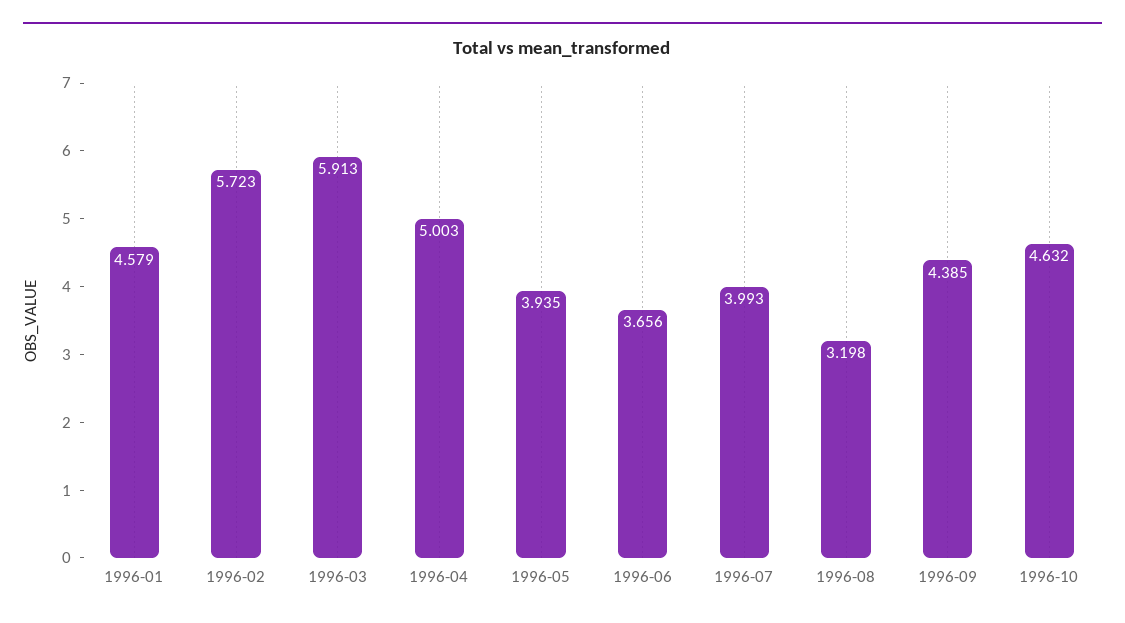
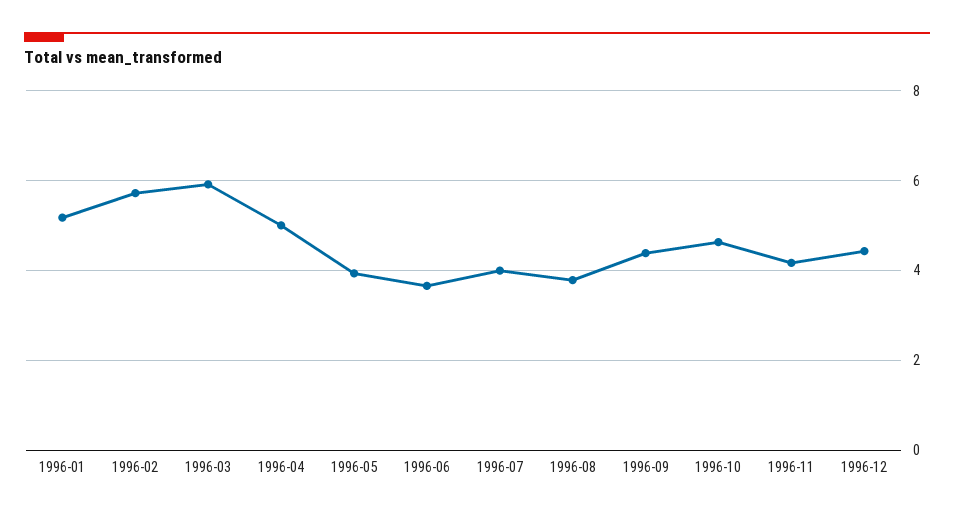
1996-01: 4.579 -> 5.2
1996-08: 3.198 -> 3.8
1996-11: none -> 4.2
1996-12: none -> 4.4

